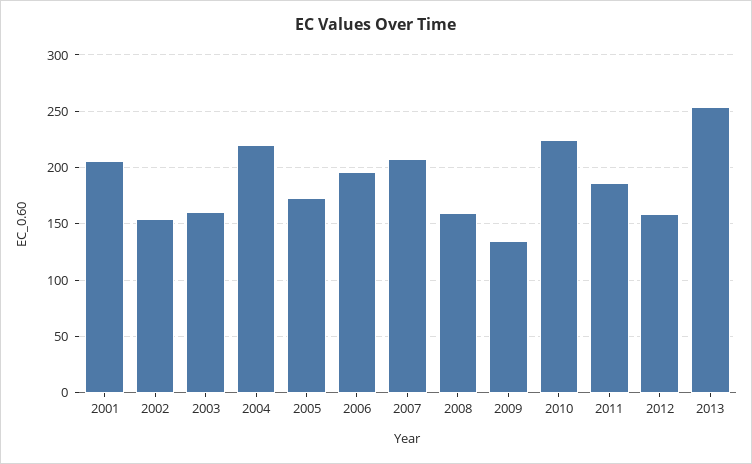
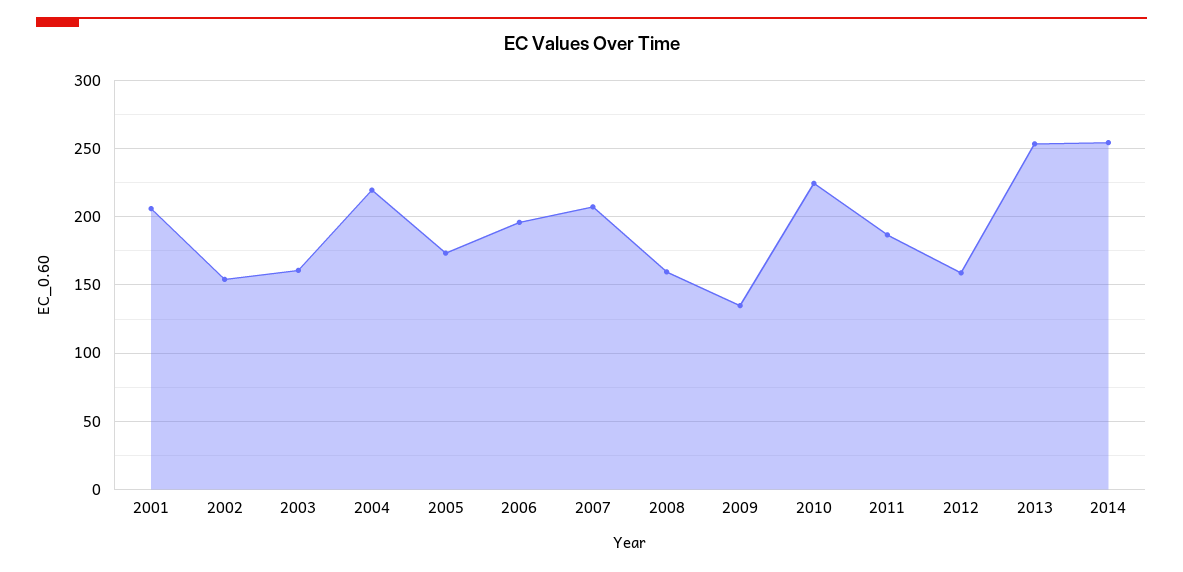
2014: none -> 255

